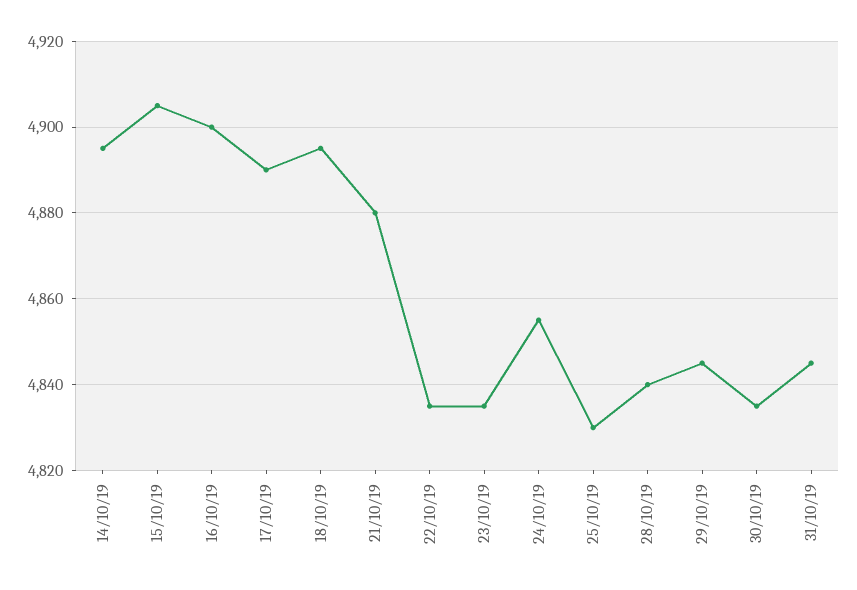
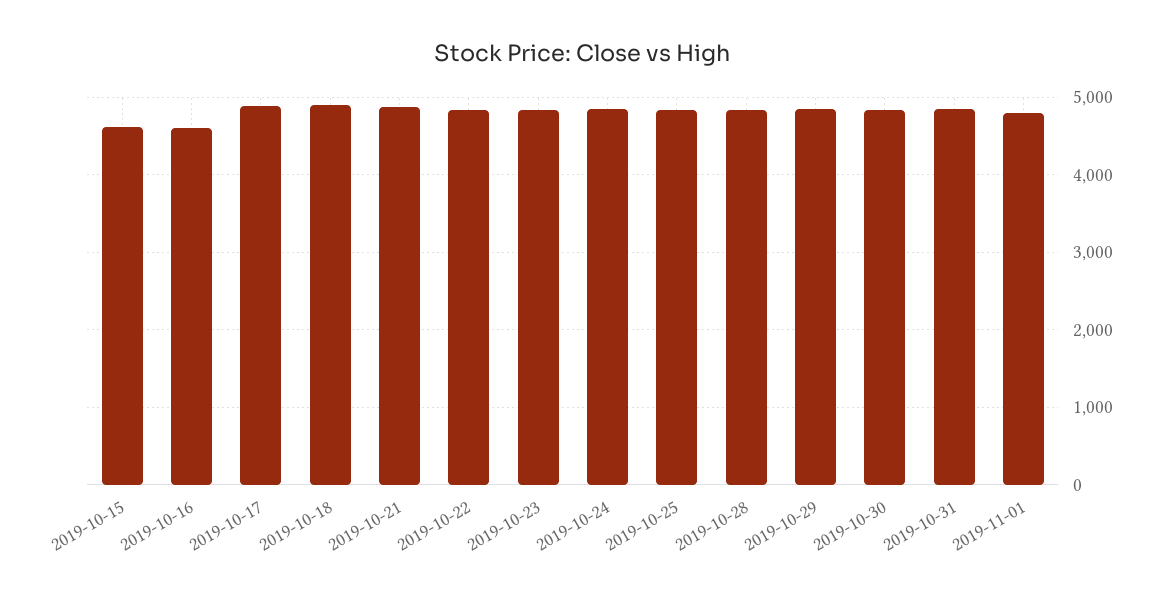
14/10/19: 4895 -> none
15/10/19: 4905 -> 4600
16/10/19: 4900 -> 4600
2019-11-01: none -> 4800

